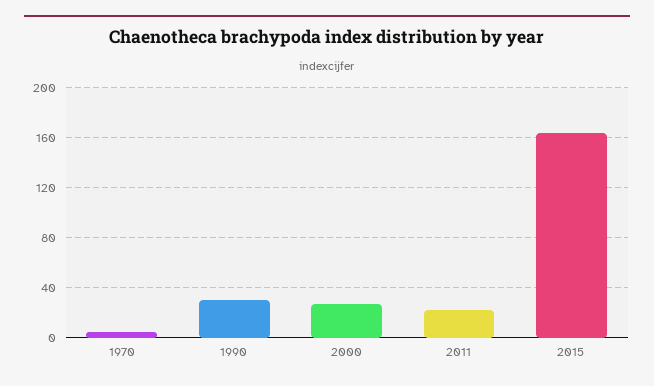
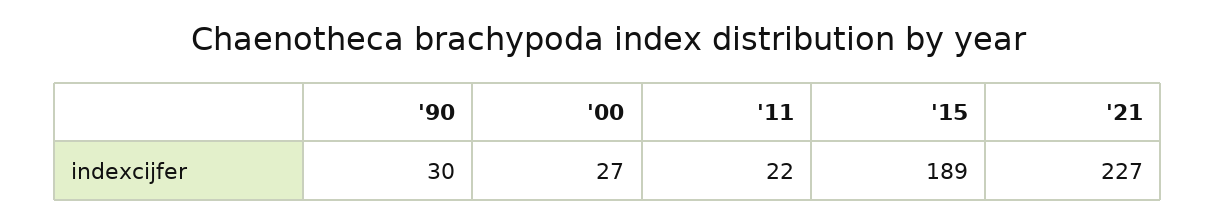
1970: 5 -> none
2015: 165 -> 189
'21: none -> 227

